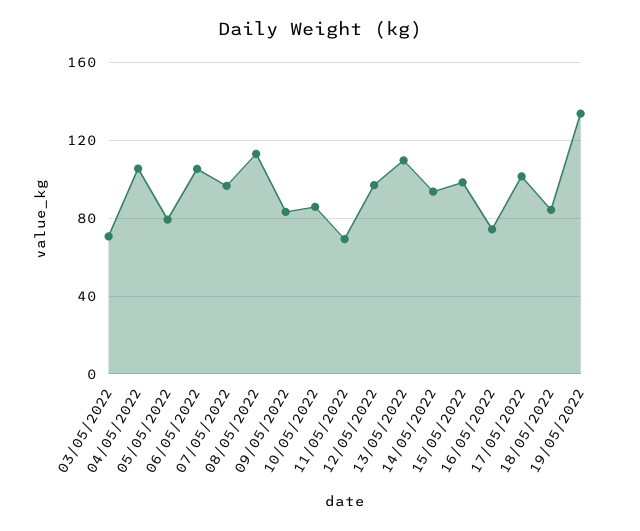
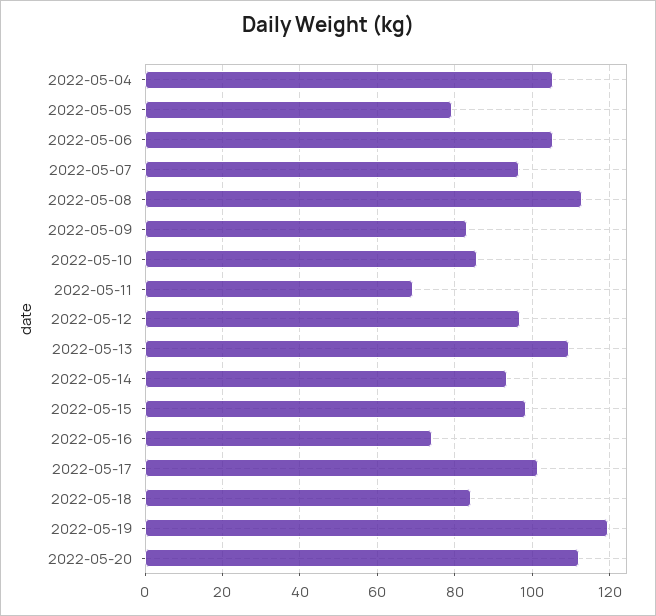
03/05/2022: 70 -> none
19/05/2022: 135 -> 120
2022-05-20: none -> 112

